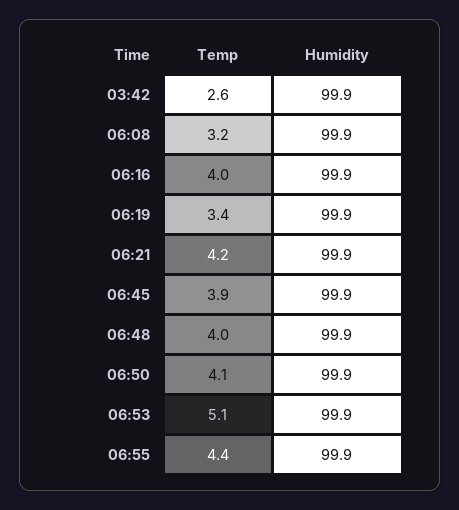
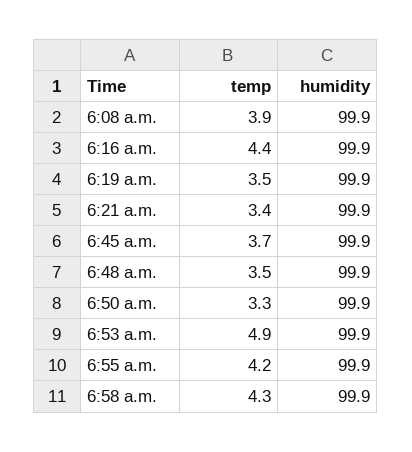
Temp, 03:42: 2.6 -> none
Humidity, 03:42: 99.9 -> none
Temp, 06:08: 3.2 -> 3.9
Temp, 06:16: 4 -> 4.4
Temp, 06:19: 3.4 -> 3.5
Temp, 06:21: 4.2 -> 3.4
Temp, 06:45: 3.9 -> 3.7
Temp, 06:48: 4 -> 3.5
Temp, 06:50: 4.1 -> 3.3
Temp, 06:53: 5.1 -> 4.9
Temp, 06:55: 4.4 -> 4.2
Temp, 6:58 a.m.: none -> 4.3
Humidity, 6:58 a.m.: none -> 99.9

